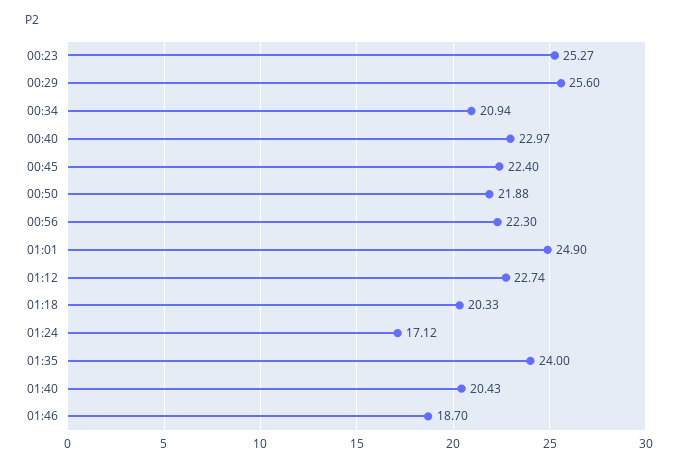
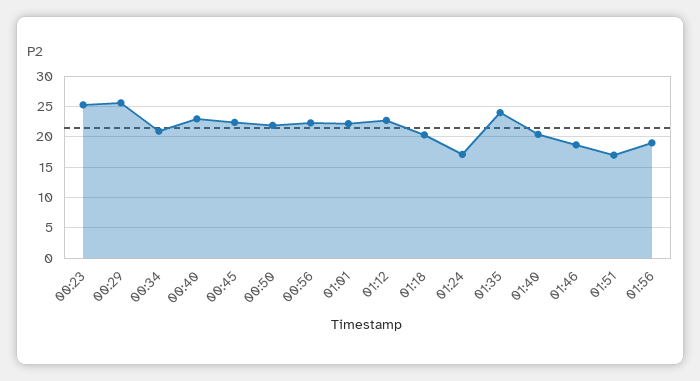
01:01: 24.9 -> 22
01:51: none -> 17
01:56: none -> 19

